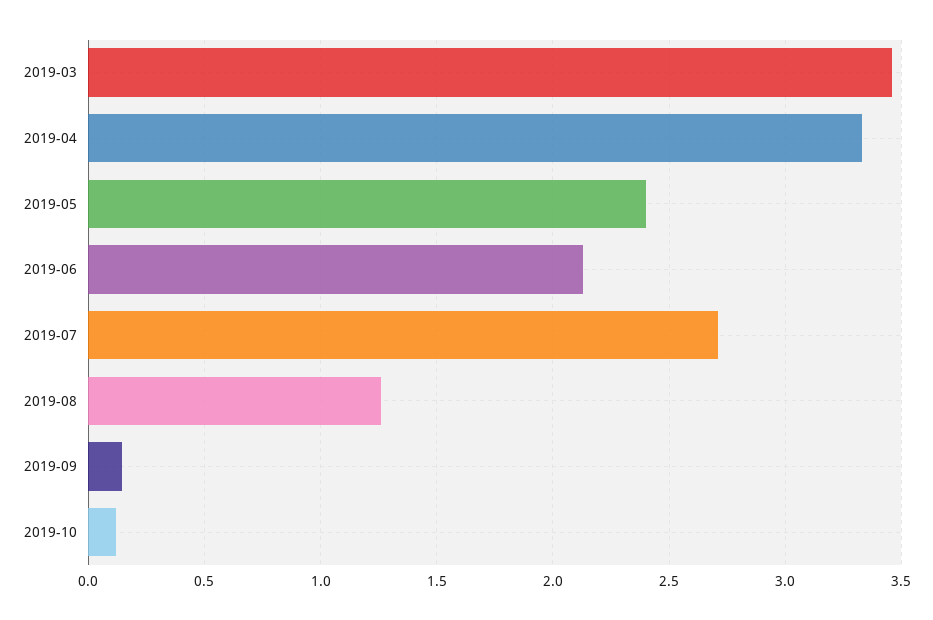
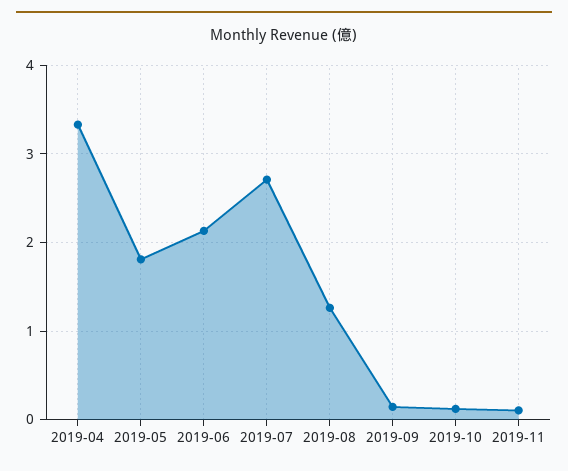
2019-03: 3.45 -> none
2019-05: 2.4 -> 1.8
2019-11: none -> 0.1

